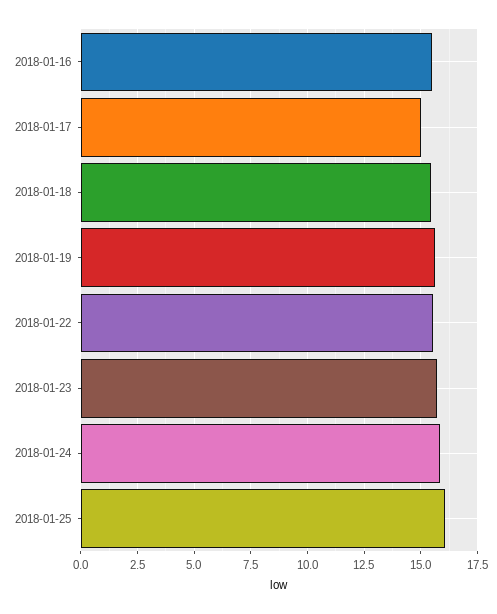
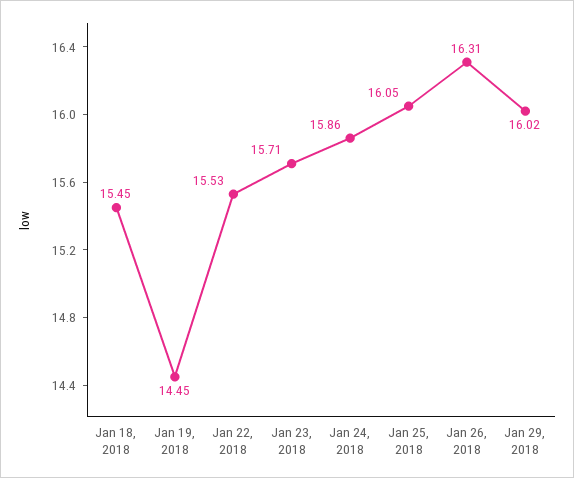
2018-01-16: 15.5 -> none
2018-01-17: 15 -> none
2018-01-19: 15.5 -> 14.45
Jan 26, 2018: none -> 16.31
Jan 29, 2018: none -> 16.02

